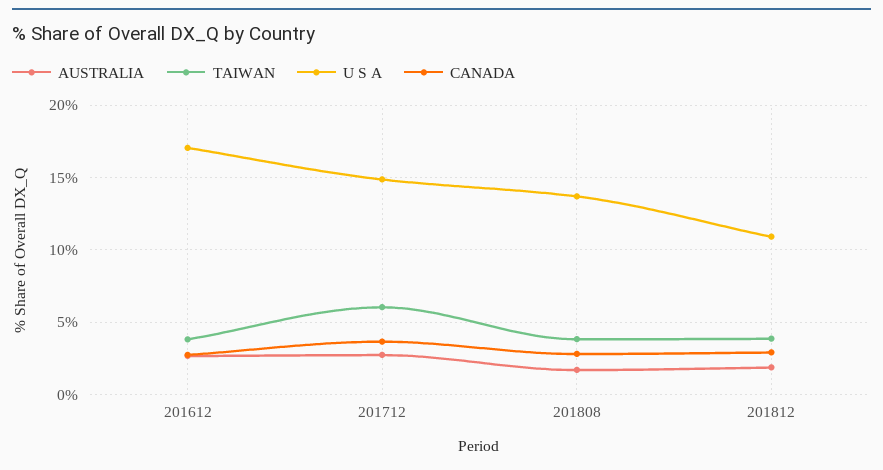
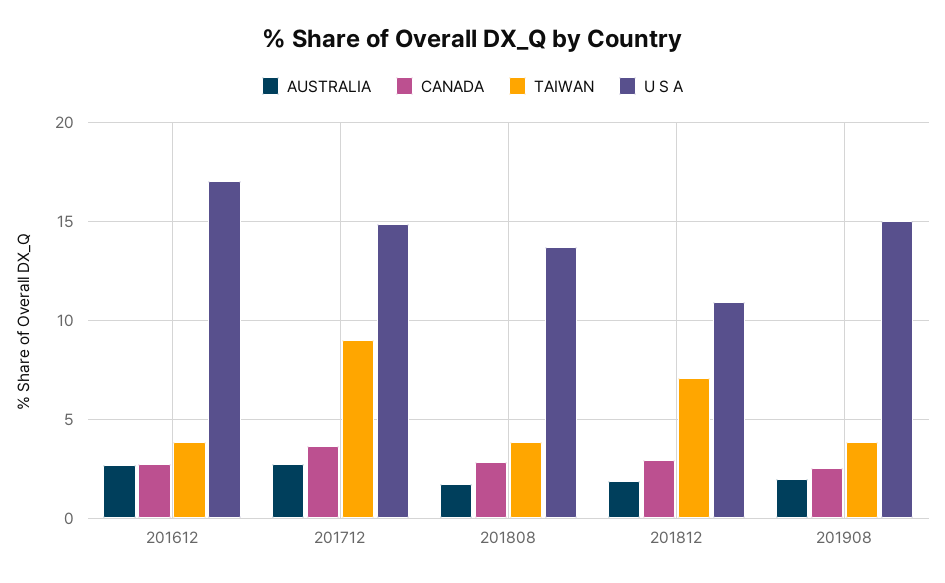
TAIWAN, 201712: 6 -> 9
TAIWAN, 201812: 4 -> 7
AUSTRALIA, 201908: none -> 2
CANADA, 201908: none -> 2.5
TAIWAN, 201908: none -> 4
U S A, 201908: none -> 15

